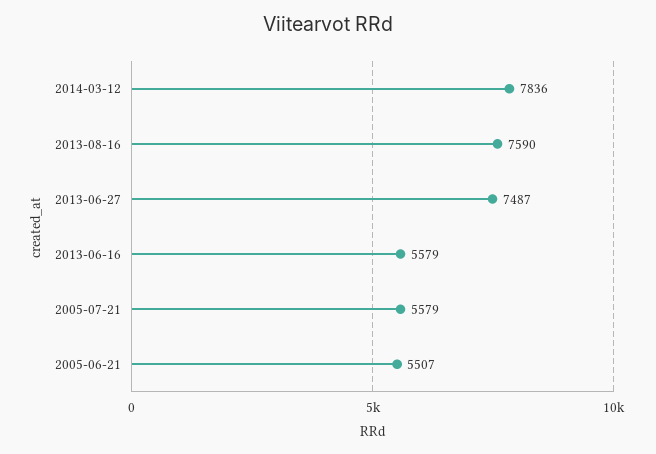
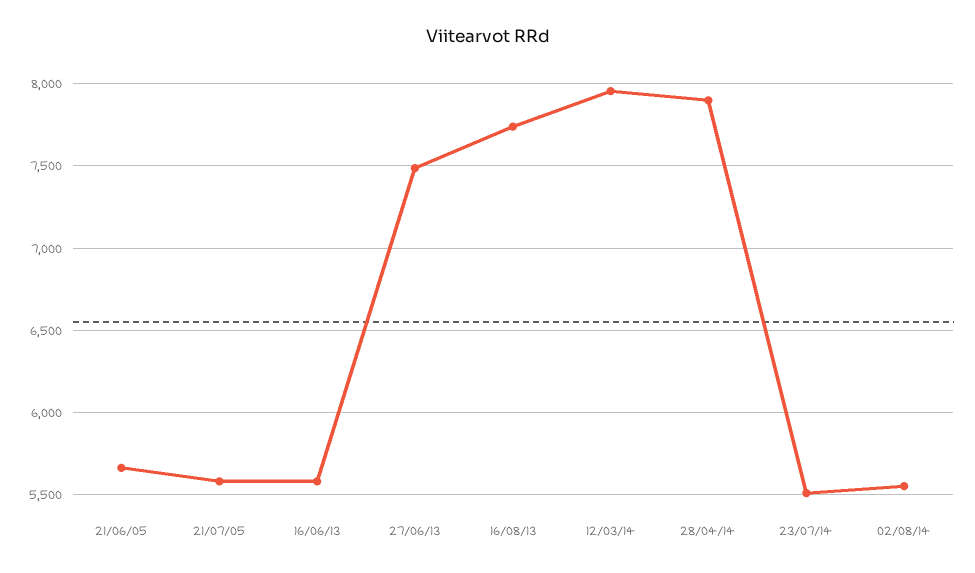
2014-03-12: 7836 -> 7950
2013-08-16: 7590 -> 7750
2005-06-21: 5507 -> 5650
28/04/14: none -> 7900
23/07/14: none -> 5500
02/08/14: none -> 5550

